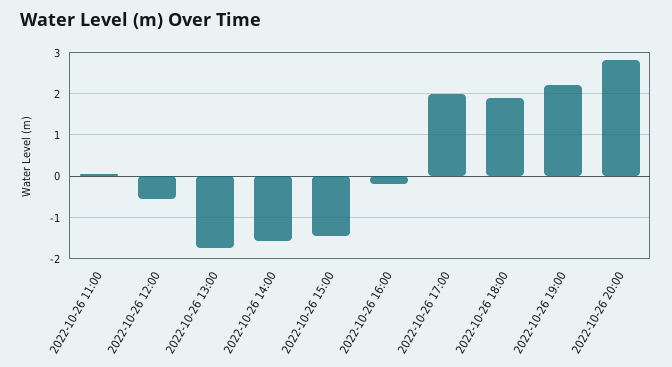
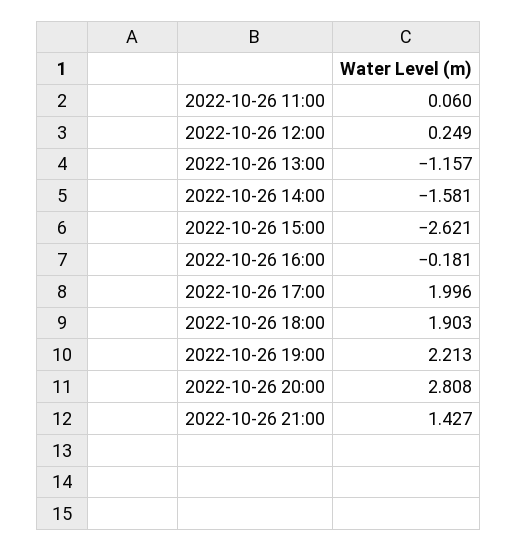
2022-10-26 12:00: -0.6 -> 0.249
2022-10-26 13:00: -1.8 -> -1.157
2022-10-26 15:00: -1.4 -> -2.621
2022-10-26 21:00: none -> 1.427

